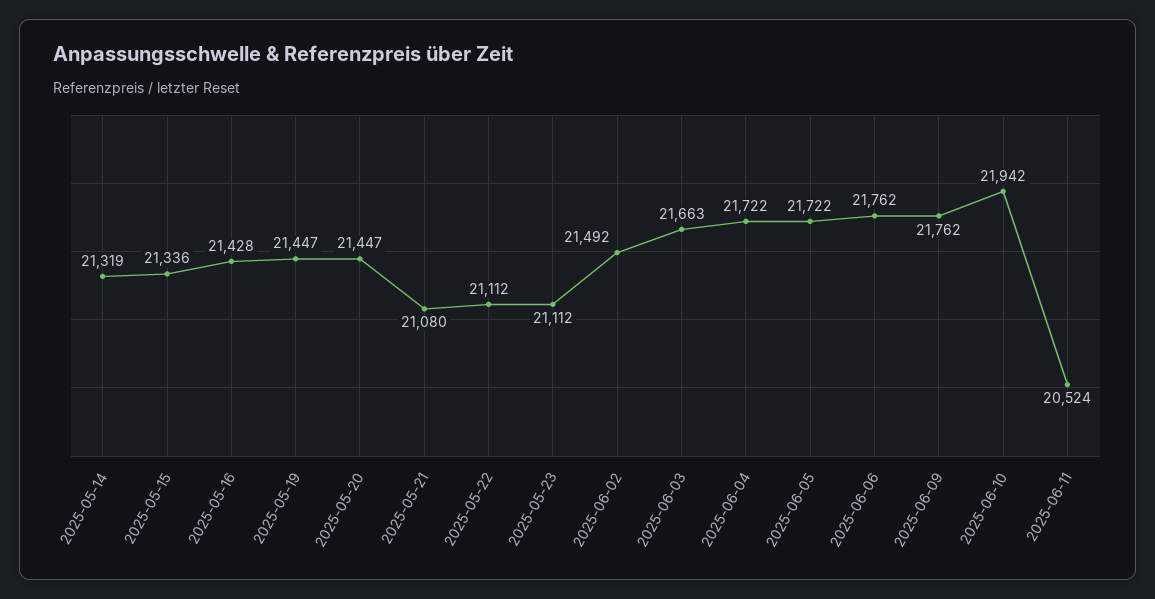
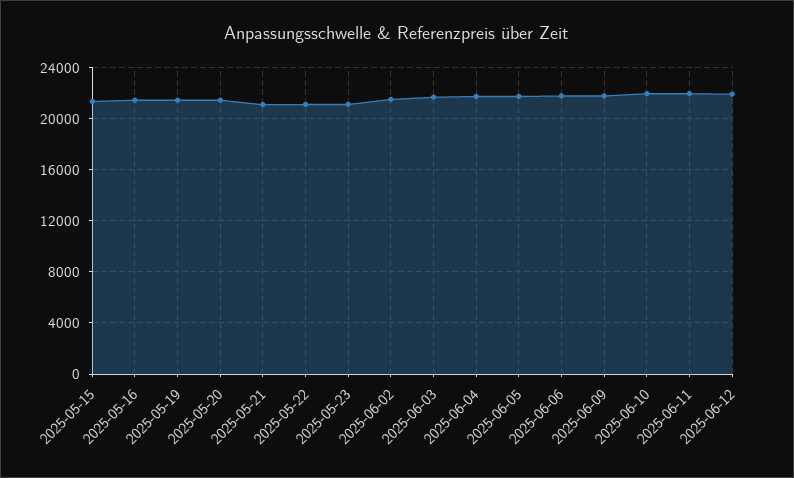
2025-05-14: 21319 -> none
2025-06-11: 20524 -> 22000
2025-06-12: none -> 22000

